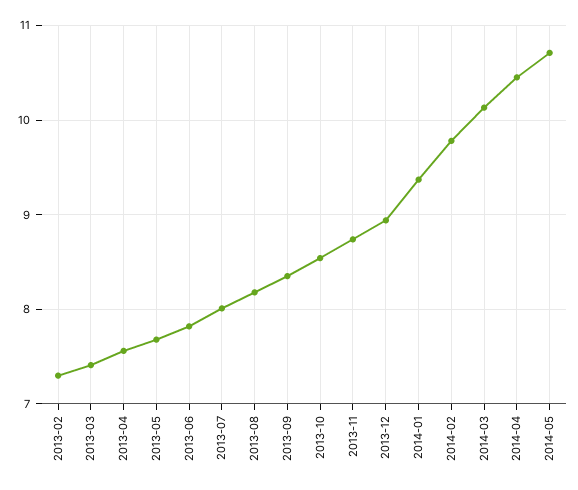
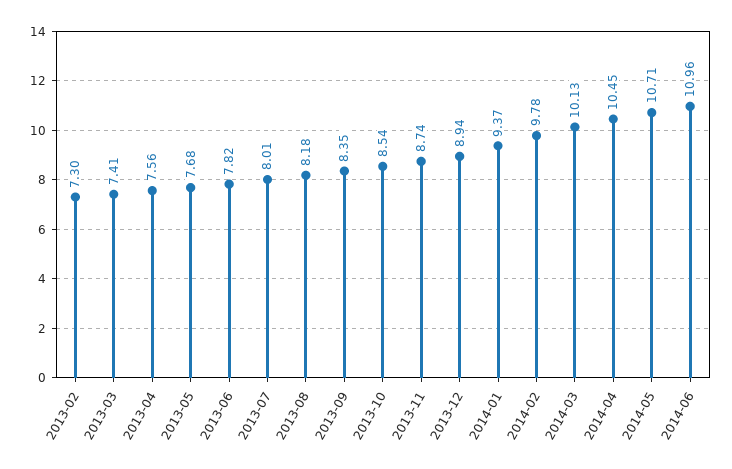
2014-06: none -> 10.96

